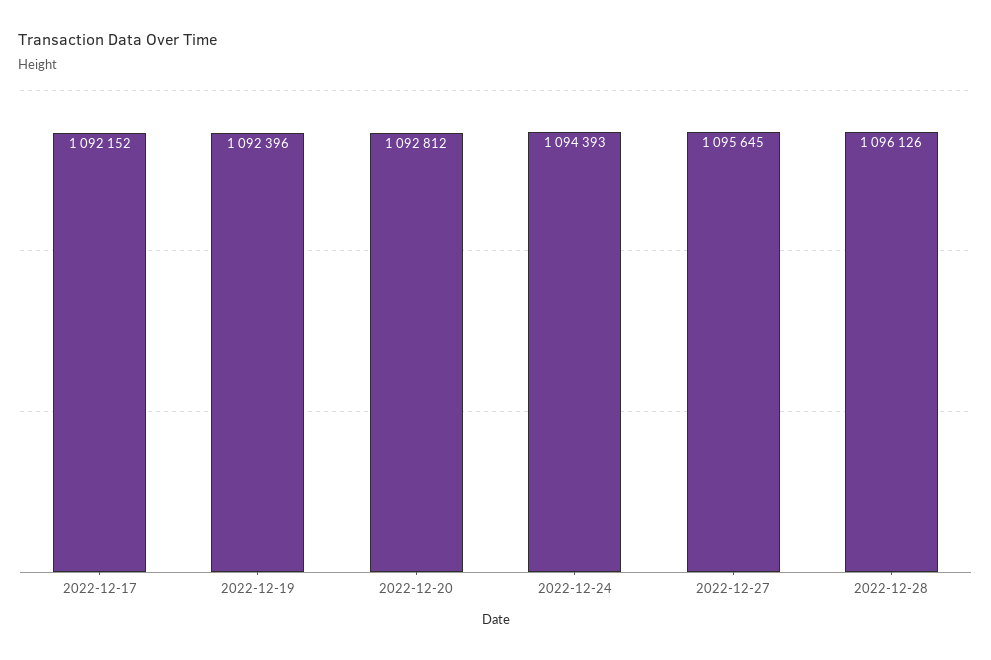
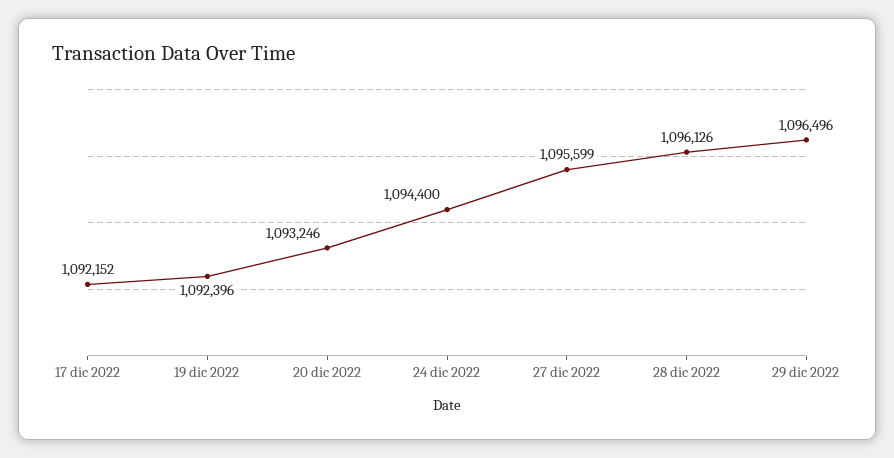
2022-12-20: 1092812 -> 1093246
2022-12-24: 1094393 -> 1094400
2022-12-27: 1095645 -> 1095599
29 dic 2022: none -> 1096496

